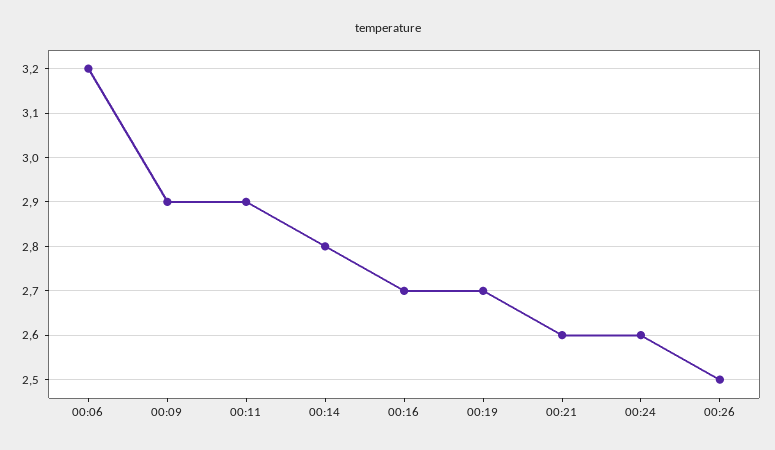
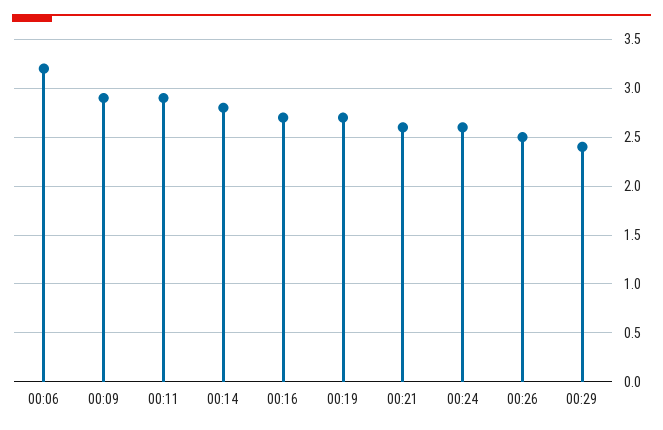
00:29: none -> 2.4

